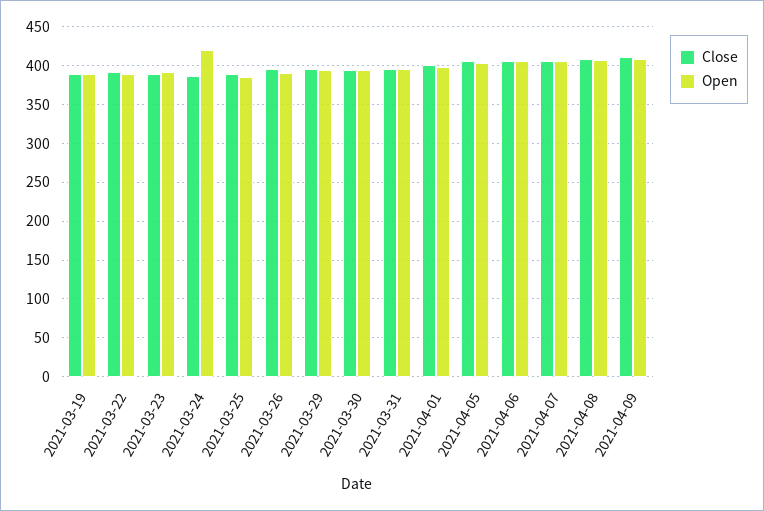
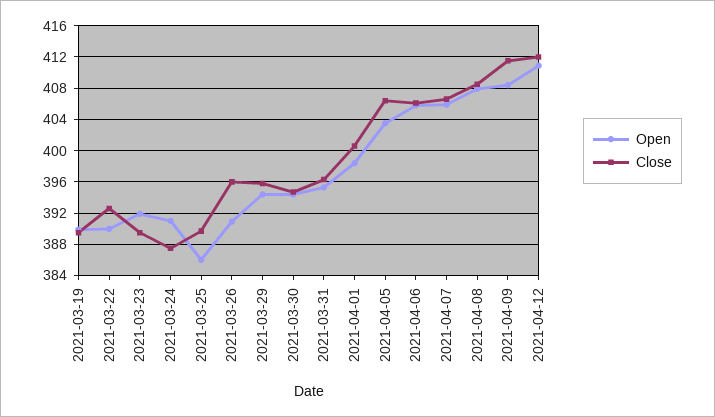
Open, 2021-03-24: 420 -> 391
Open, 2021-04-12: none -> 411
Close, 2021-04-12: none -> 412

